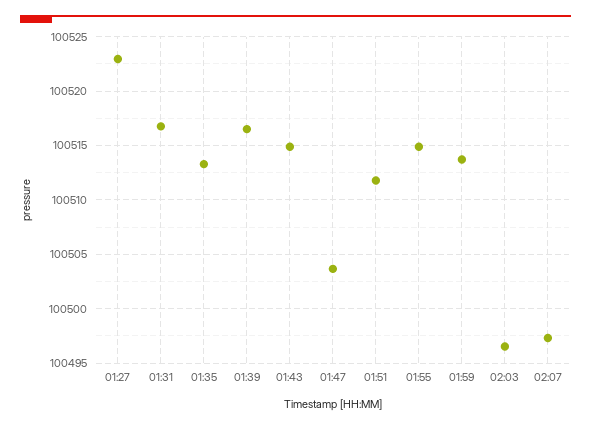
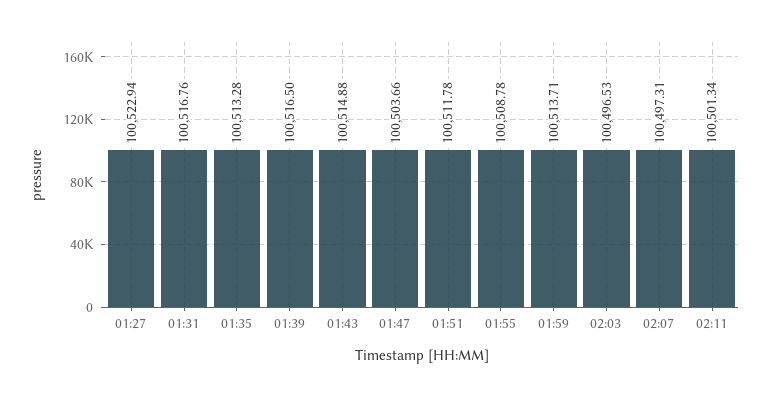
01:55: 100515 -> 100508.78
02:11: none -> 100501.34

